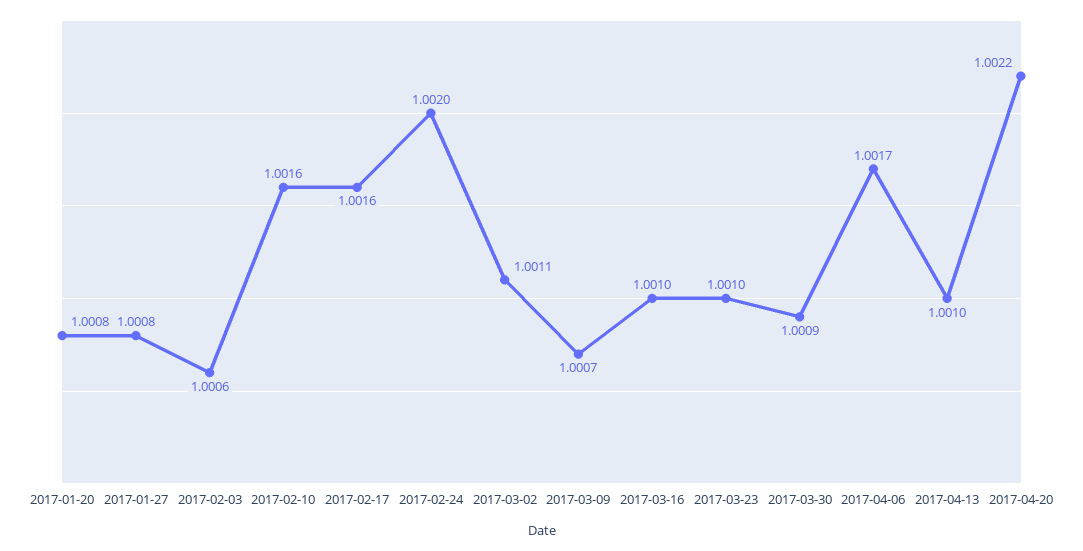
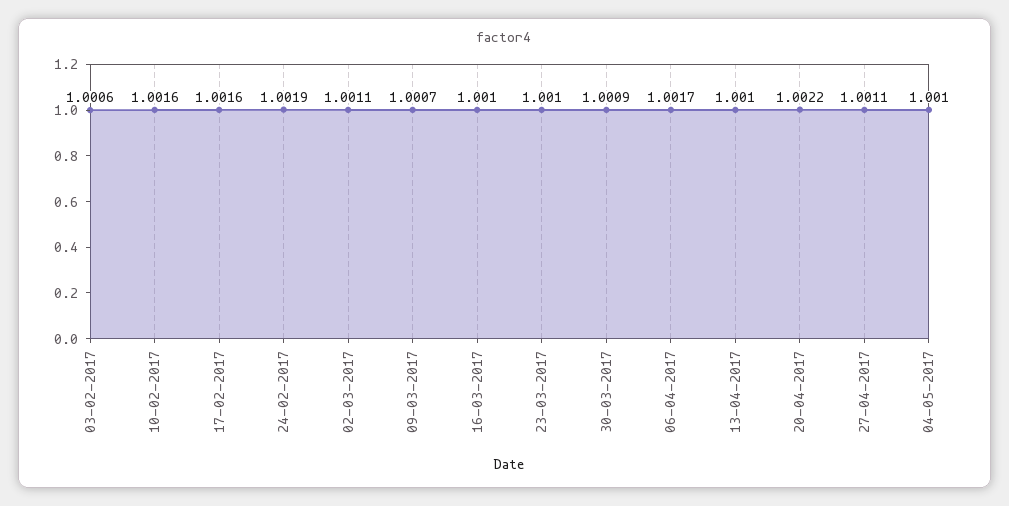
2017-01-20: 1.0008 -> none
2017-01-27: 1.0008 -> none
2017-02-24: 1.002 -> 1.0019
27-04-2017: none -> 1.0011
04-05-2017: none -> 1.001

